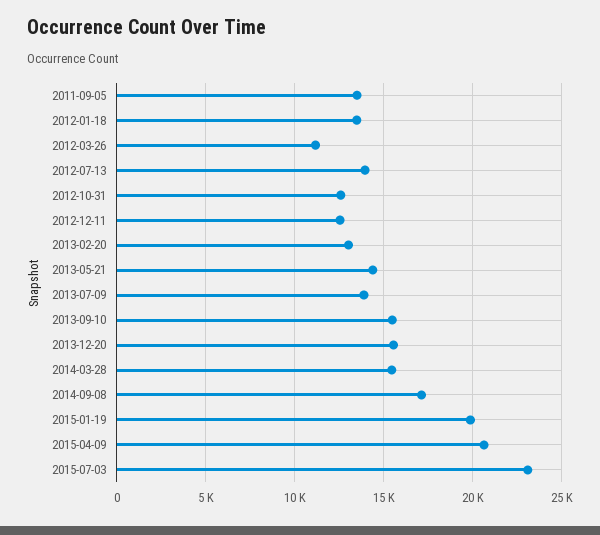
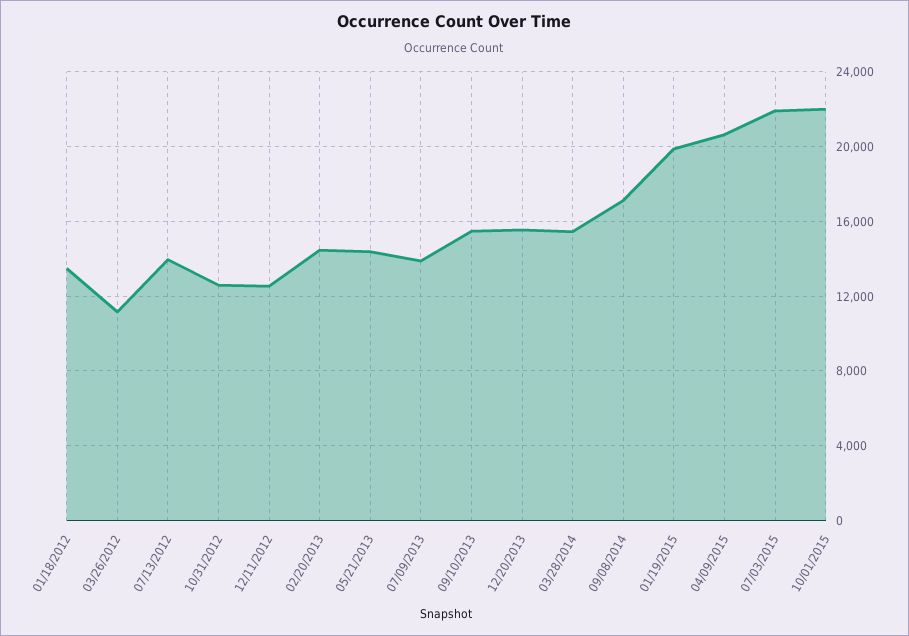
2011-09-05: 13500 -> none
2013-02-20: 13000 -> 14500
2015-07-03: 23000 -> 22000
10/01/2015: none -> 22000

